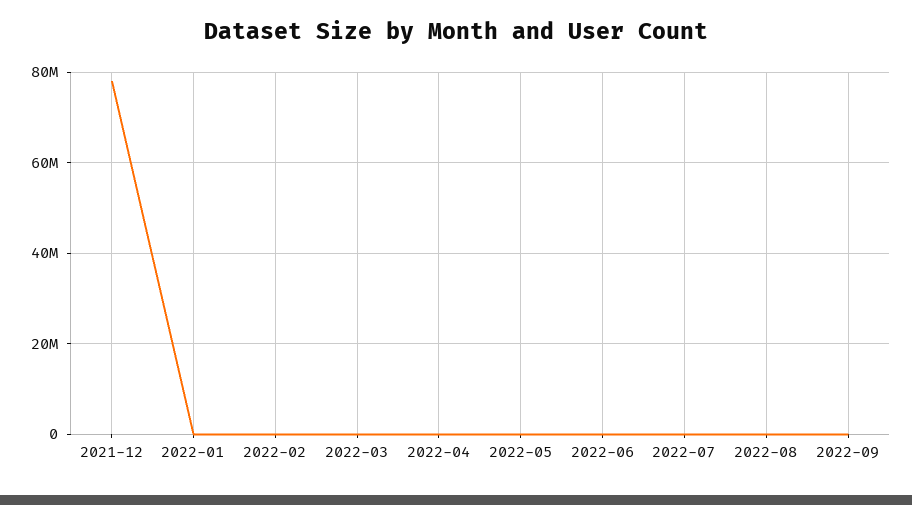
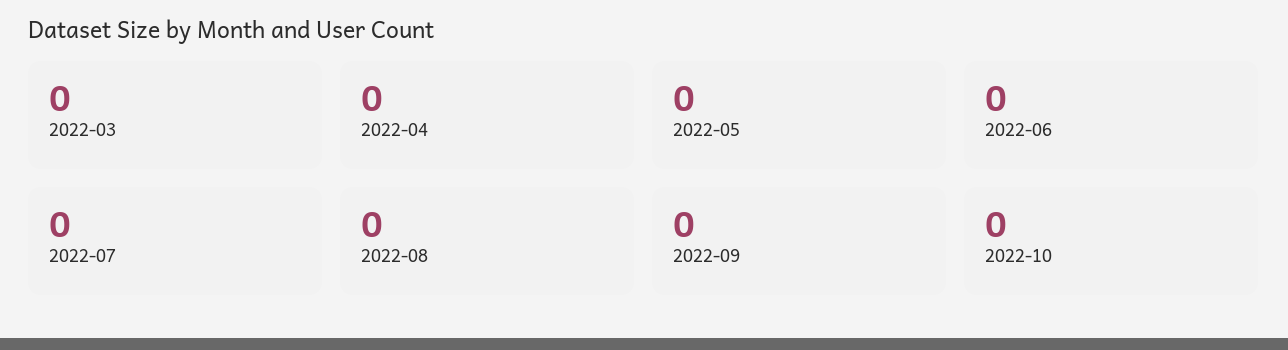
2021-12: 78000000 -> none
2022-01: 0 -> none
2022-02: 0 -> none
2022-10: none -> 0

